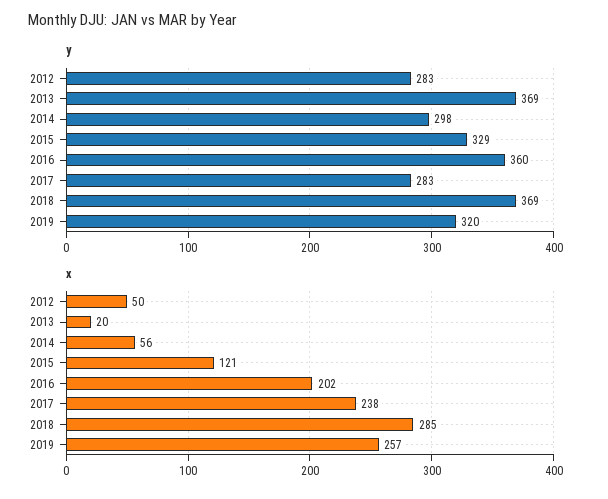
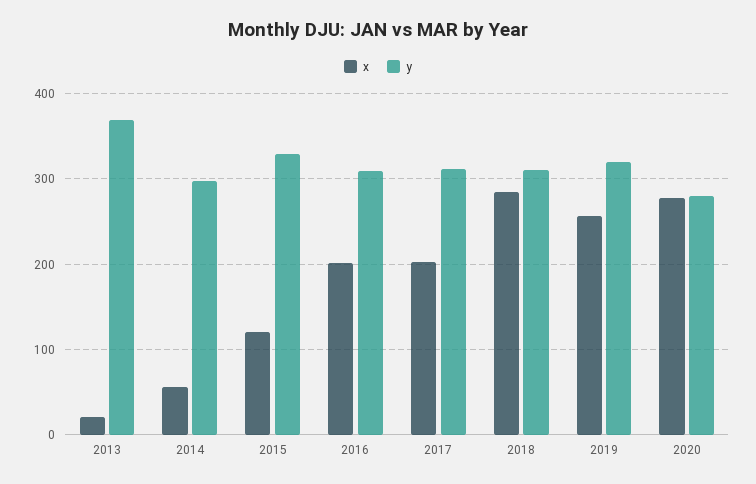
y, 2012: 283 -> none
y, 2016: 360 -> 310
y, 2017: 283 -> 310
y, 2018: 369 -> 310
x, 2012: 50 -> none
x, 2017: 238 -> 200
x, 2020: none -> 280
y, 2020: none -> 280

